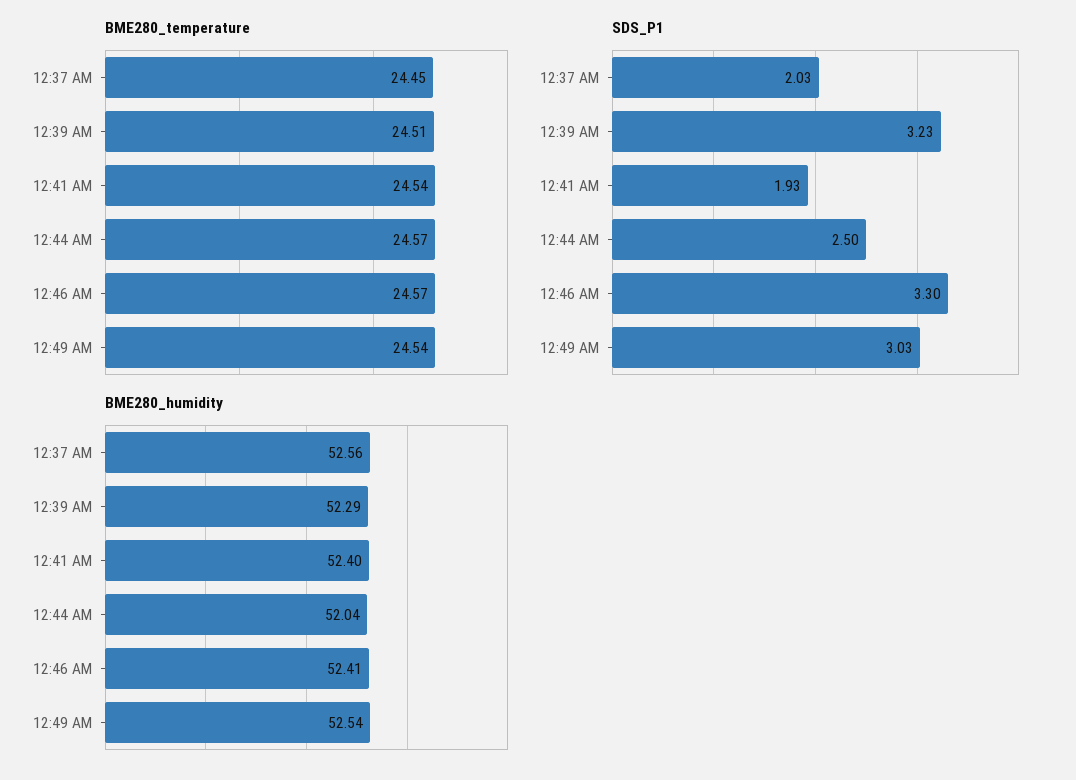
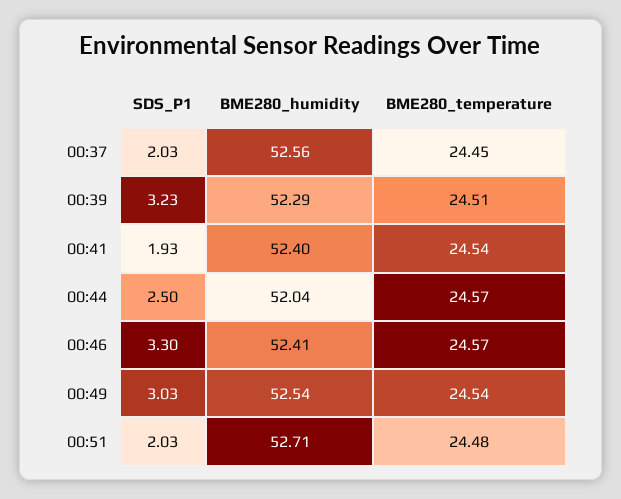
SDS_P1, 00:51: none -> 2.03
BME280_humidity, 00:51: none -> 52.71
BME280_temperature, 00:51: none -> 24.48

